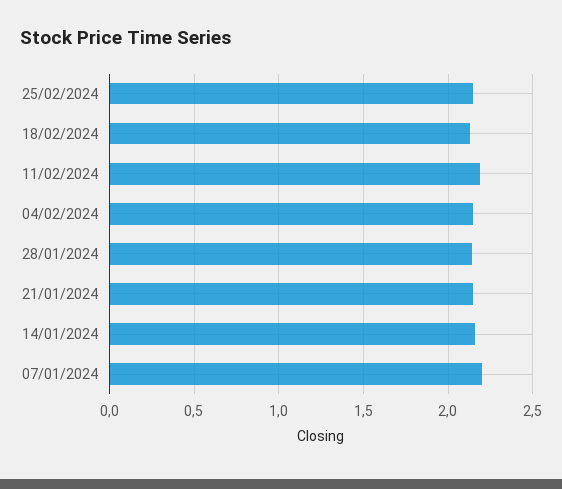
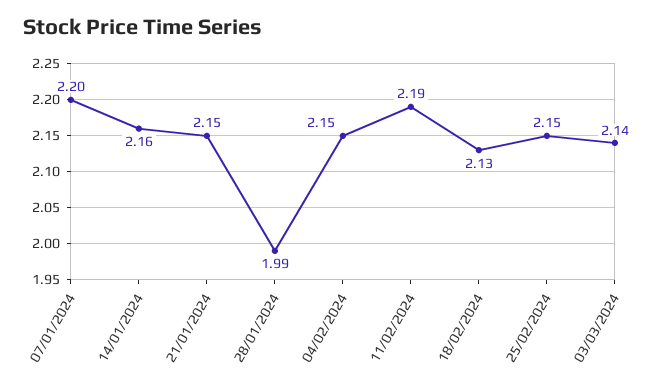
28/01/2024: 2.15 -> 1.99
03/03/2024: none -> 2.14

